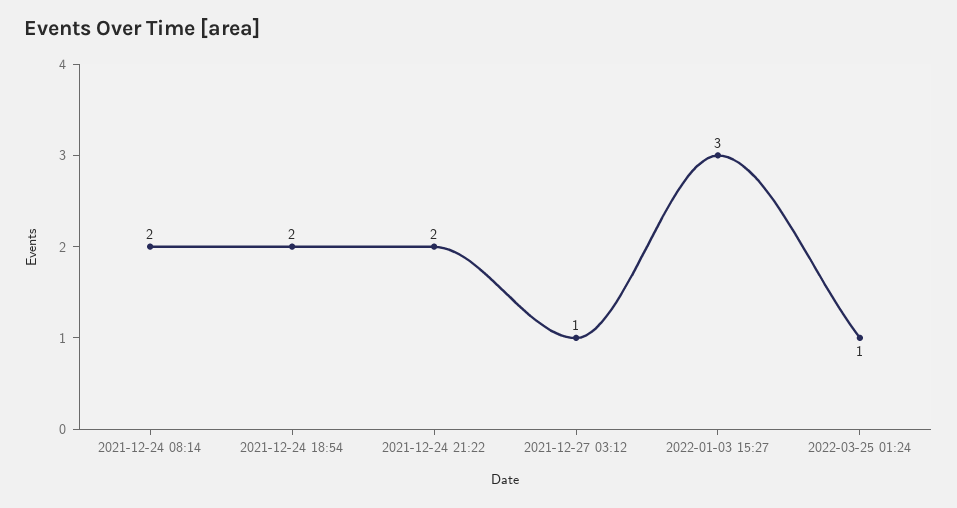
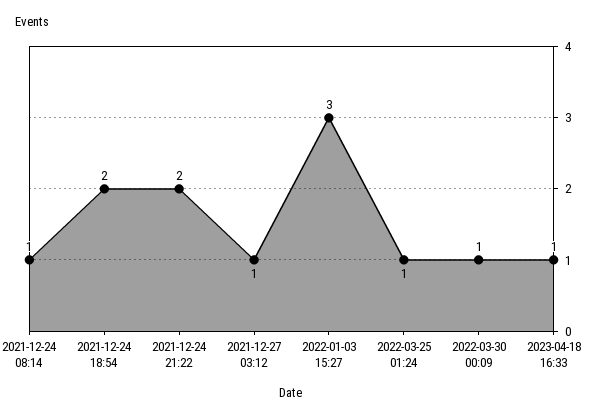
2021-12-24 08:14: 2 -> 1
2022-03-30 00:09: none -> 1
2023-04-18 16:33: none -> 1

